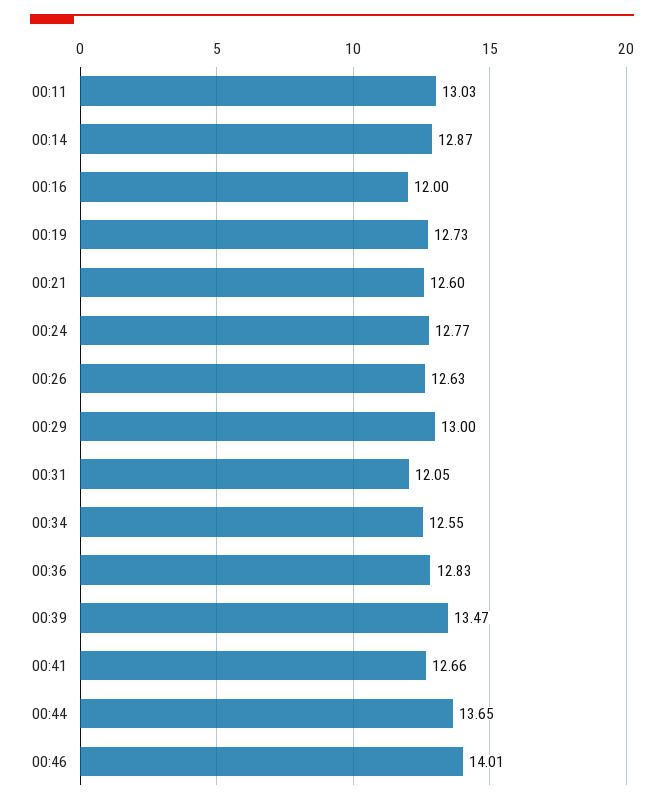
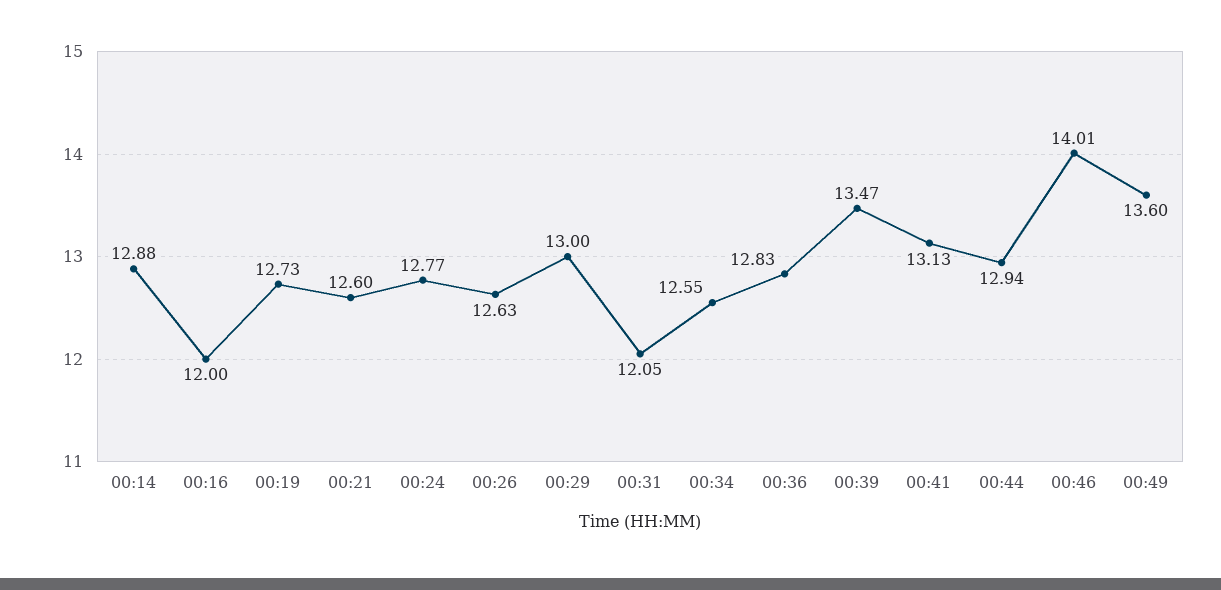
00:11: 13.03 -> none
00:14: 12.87 -> 12.88
00:41: 12.66 -> 13.13
00:44: 13.65 -> 12.94
00:49: none -> 13.6

